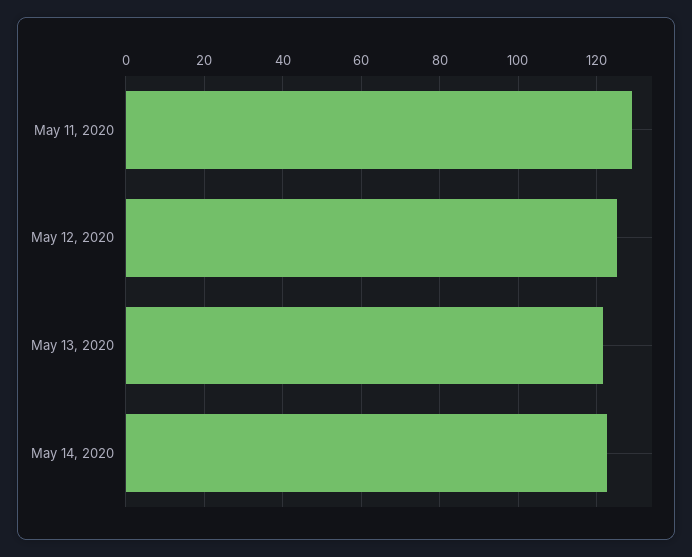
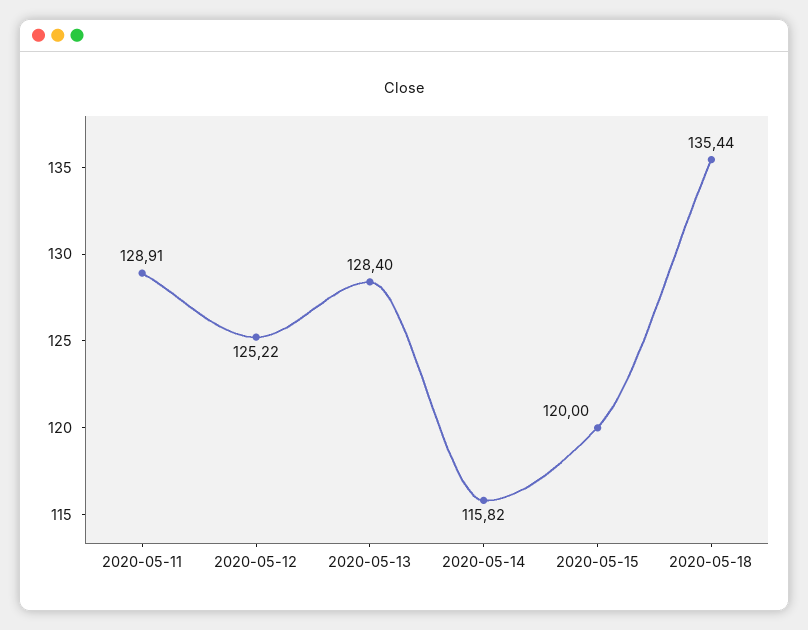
May 13, 2020: 122 -> 128.4
May 14, 2020: 122 -> 115.82
2020-05-15: none -> 120
2020-05-18: none -> 135.44

